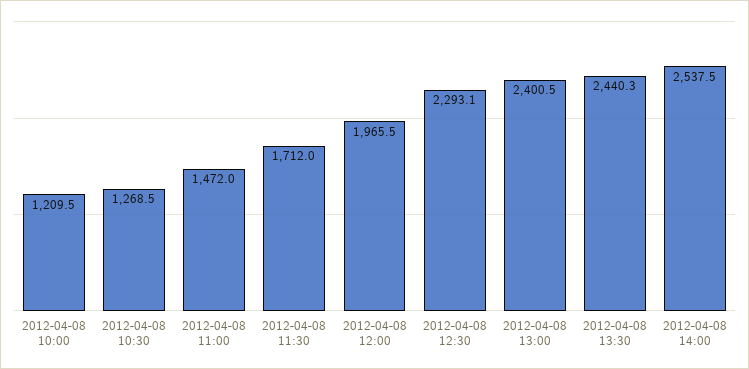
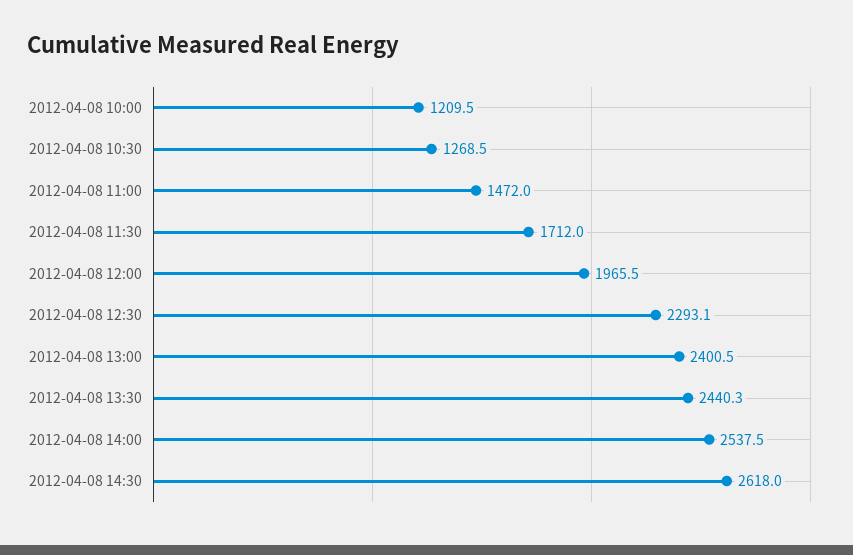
2012-04-08 14:30: none -> 2618

